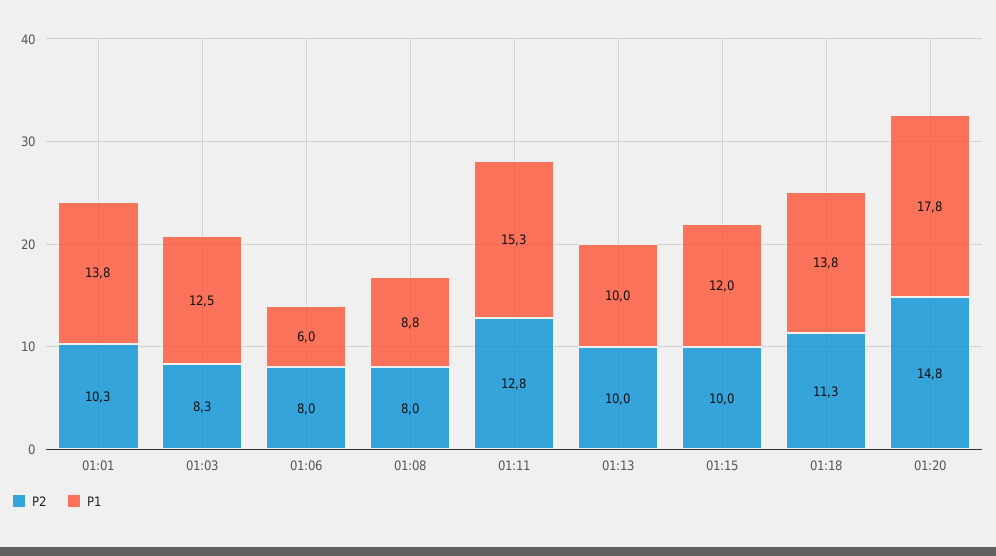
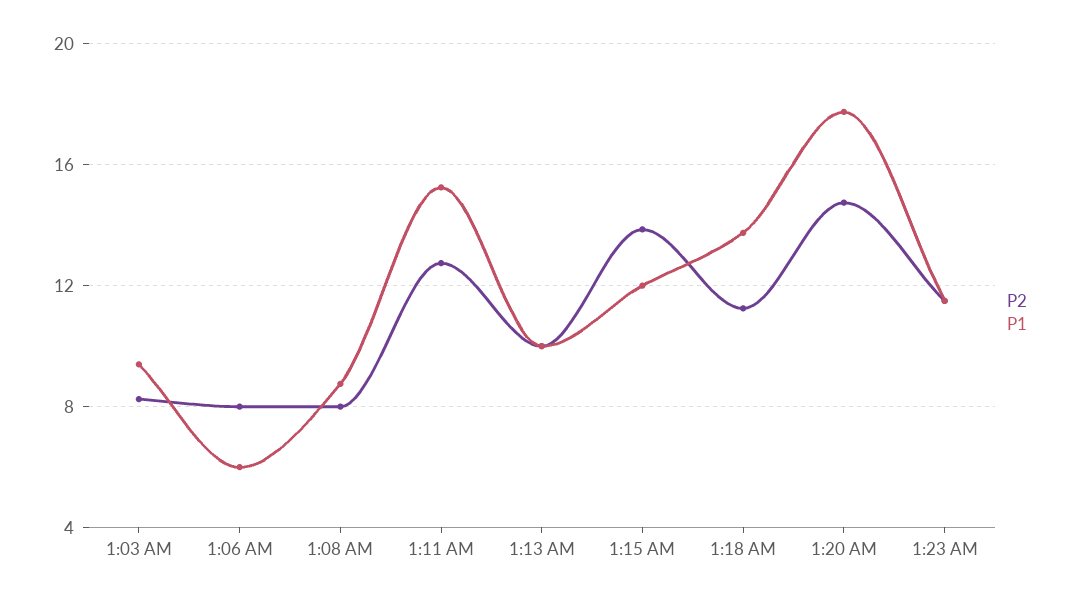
P2, 01:01: 10.3 -> none
P1, 01:01: 13.8 -> none
P1, 01:03: 12.5 -> 9.5
P2, 01:15: 10 -> 14
P2, 1:23 AM: none -> 11.5
P1, 1:23 AM: none -> 11.5

